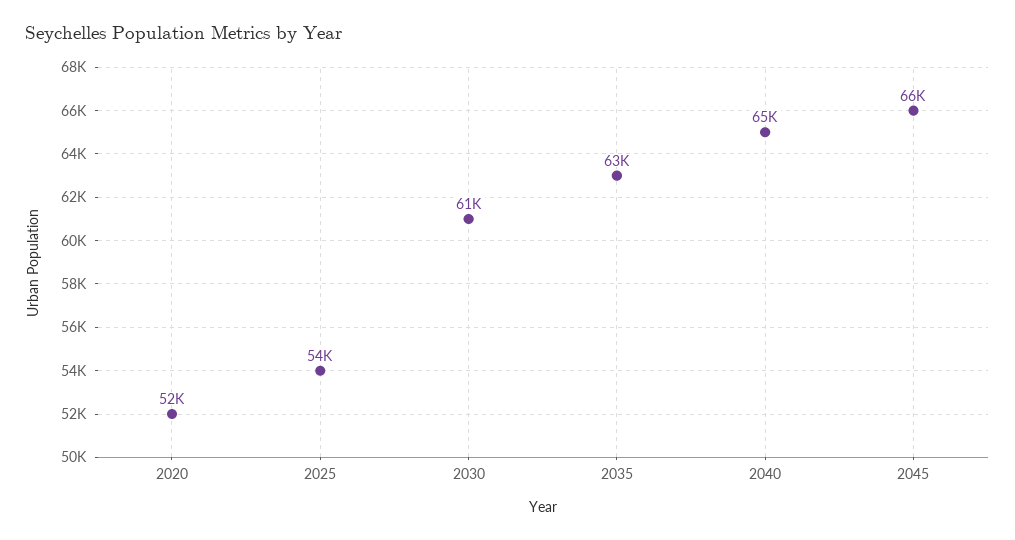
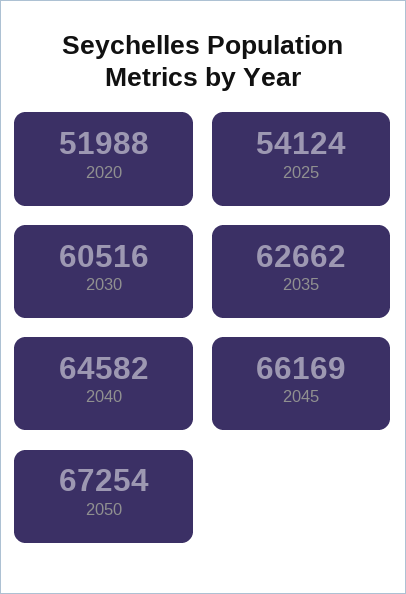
2050: none -> 67254

